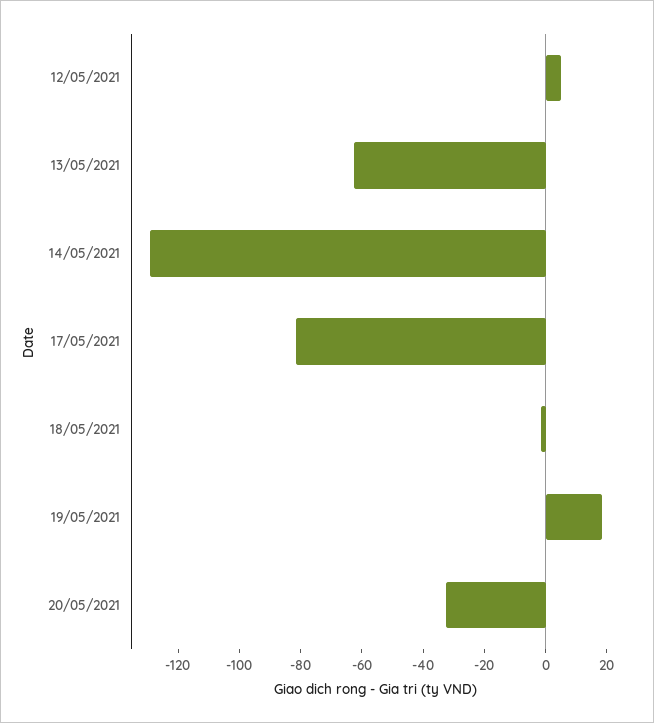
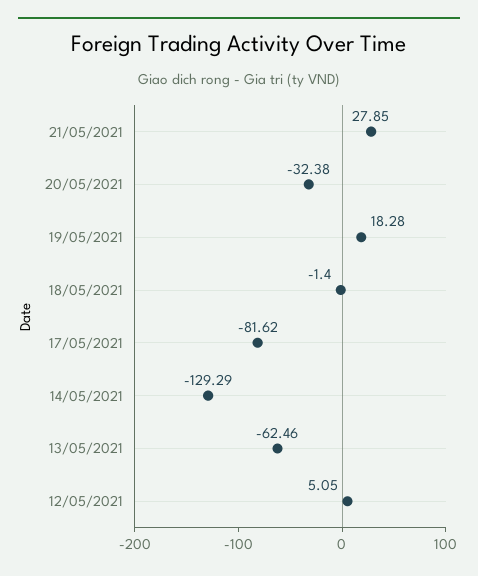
21/05/2021: none -> 27.85

